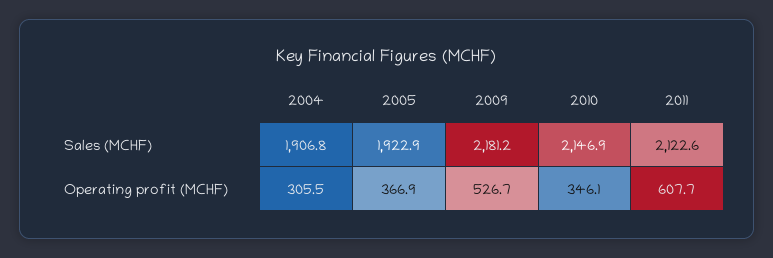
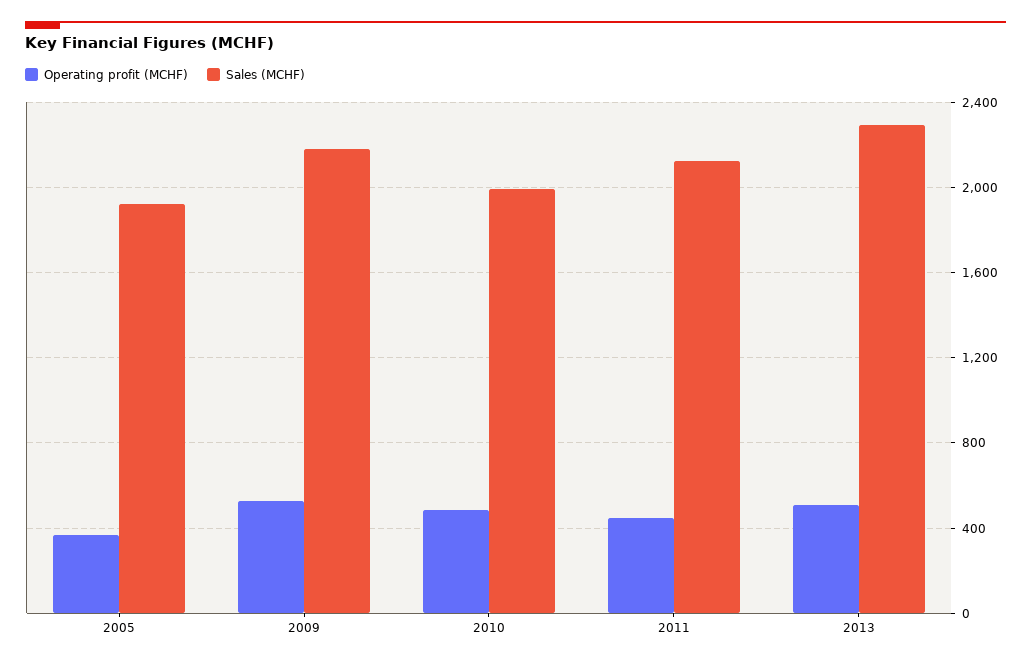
Sales (MCHF), 2004: 1906.8 -> none
Sales (MCHF), 2010: 2146.9 -> 2000
Operating profit (MCHF), 2004: 305.5 -> none
Operating profit (MCHF), 2010: 346.1 -> 500
Operating profit (MCHF), 2011: 607.7 -> 450
Operating profit (MCHF), 2013: none -> 500
Sales (MCHF), 2013: none -> 2300

